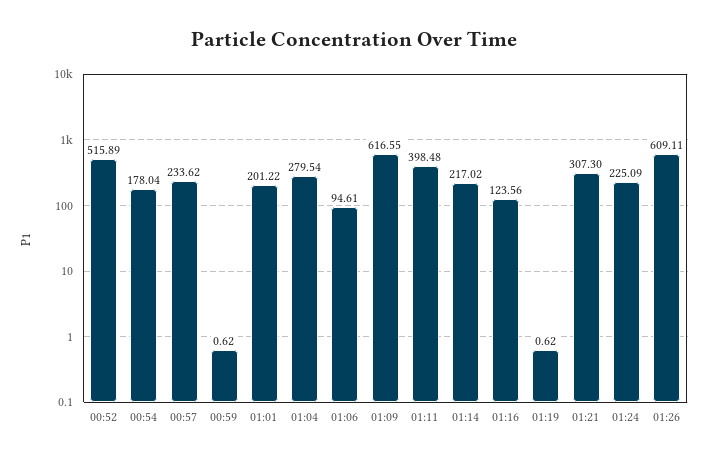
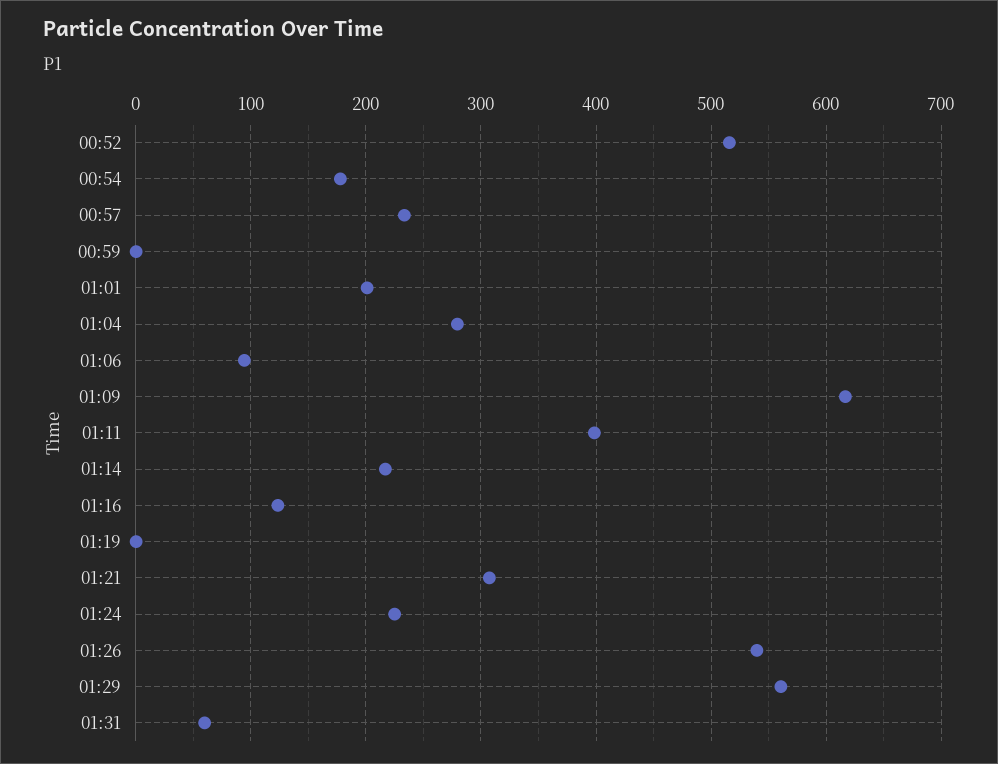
01:26: 609.11 -> 540
01:29: none -> 560
01:31: none -> 60

